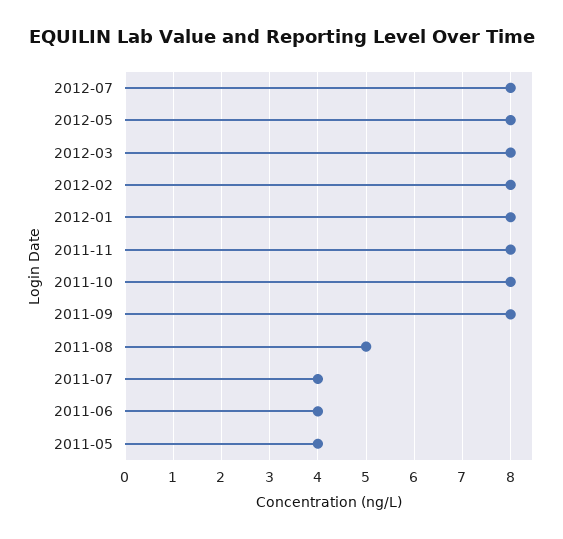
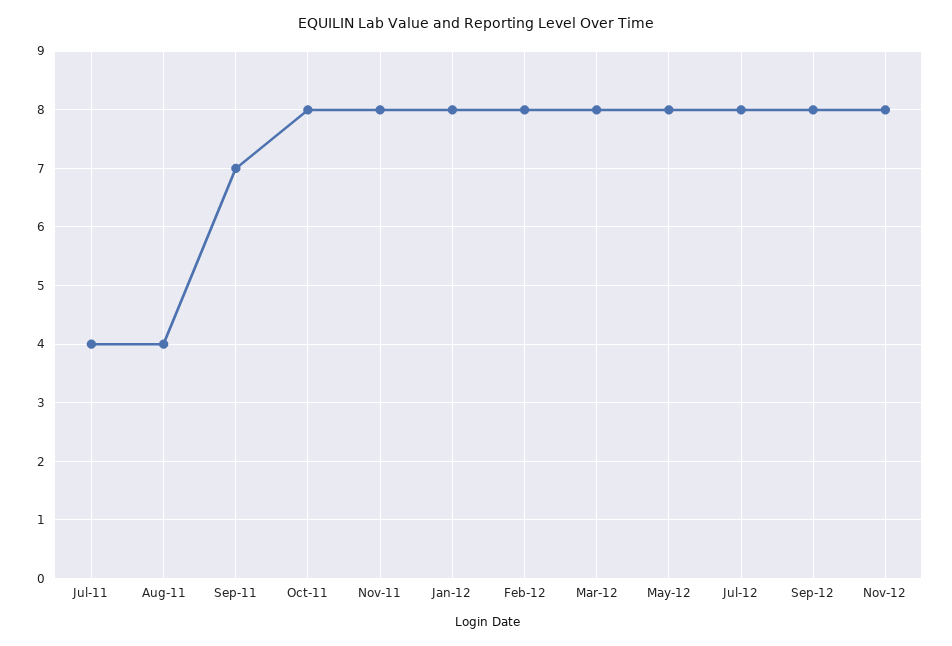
2011-09: 8 -> 7
2011-08: 5 -> 4
2011-06: 4 -> none
2011-05: 4 -> none
Sep-12: none -> 8
Nov-12: none -> 8

